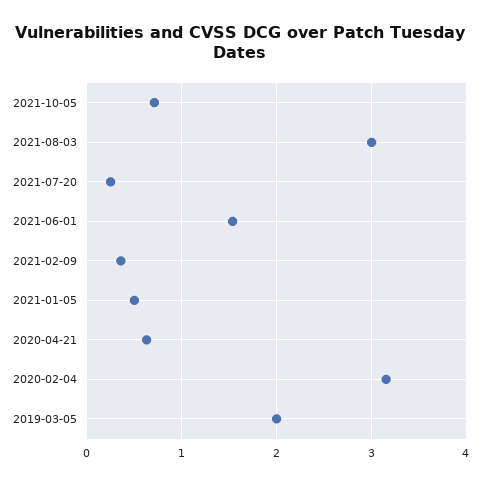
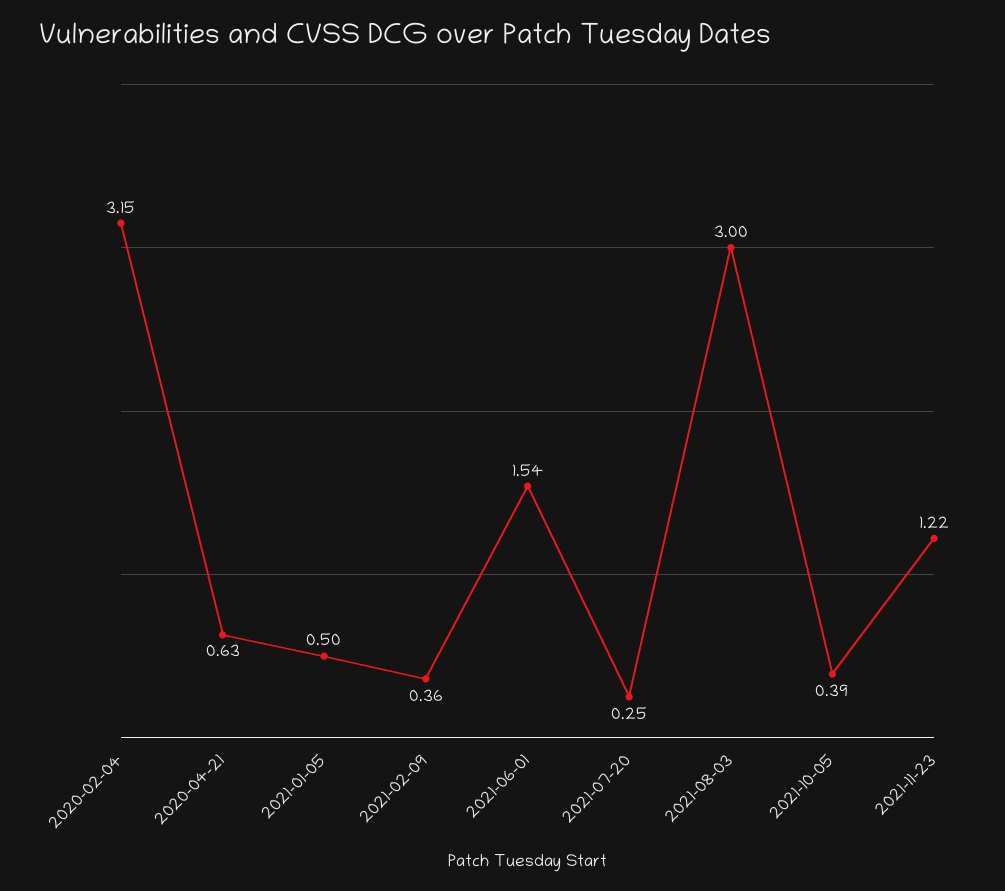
2021-10-05: 0.7 -> 0.39
2019-03-05: 2 -> none
2021-11-23: none -> 1.22

